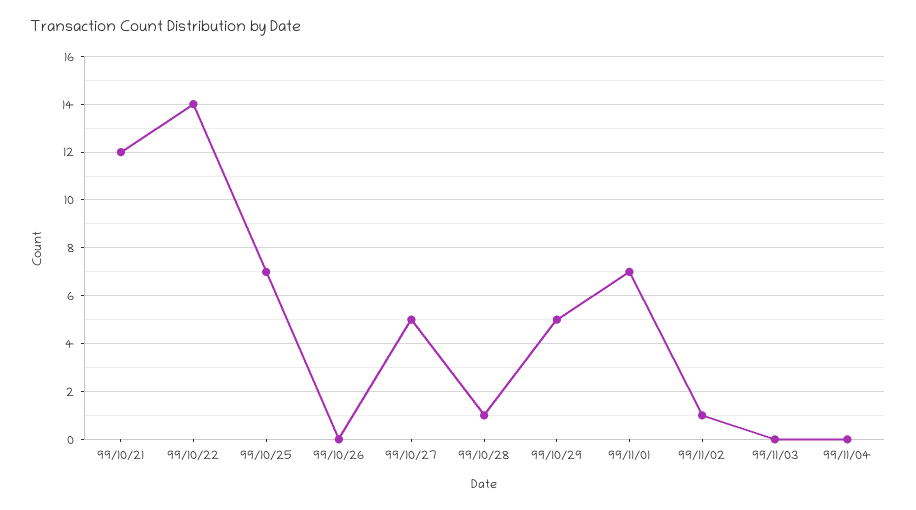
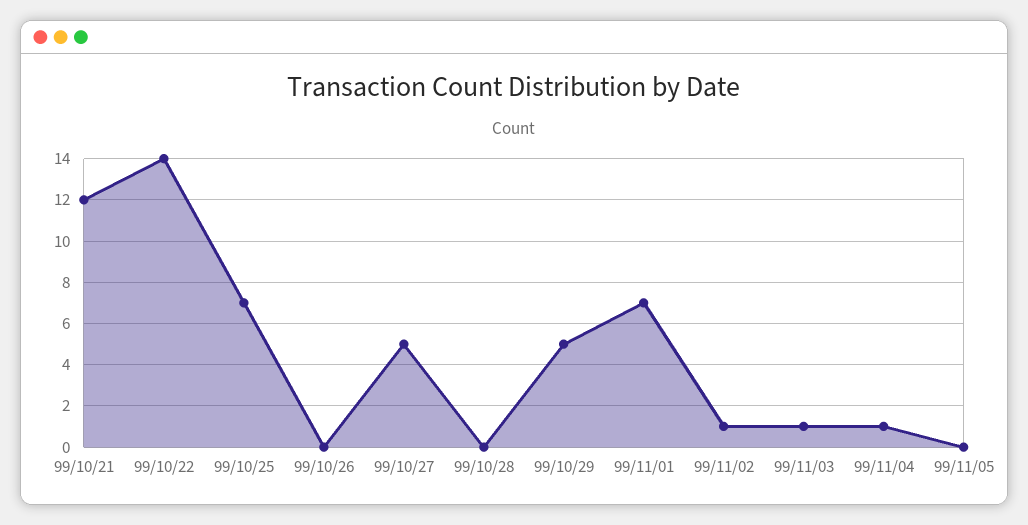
99/10/28: 1 -> 0
99/11/03: 0 -> 1
99/11/04: 0 -> 1
99/11/05: none -> 0

